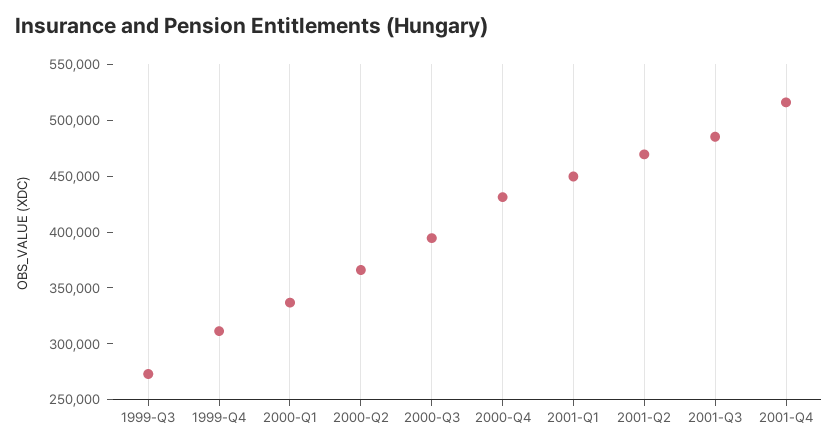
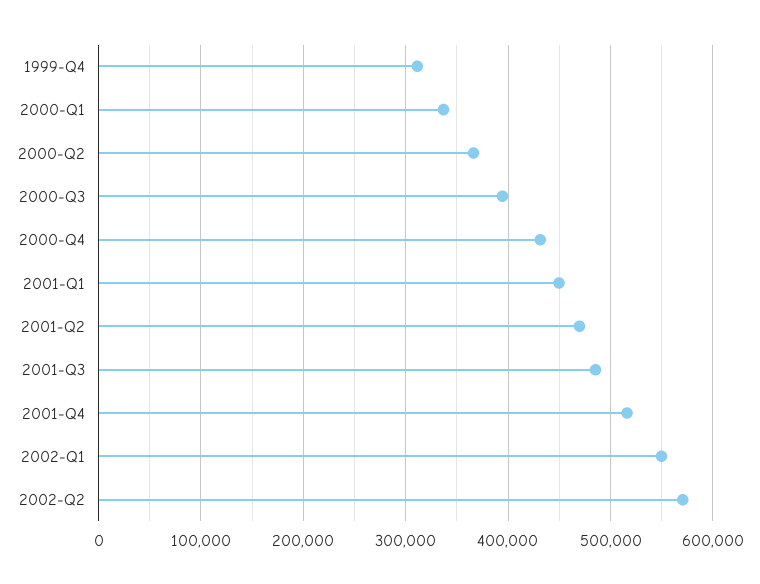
1999-Q3: 270000 -> none
2002-Q1: none -> 550000
2002-Q2: none -> 570000

